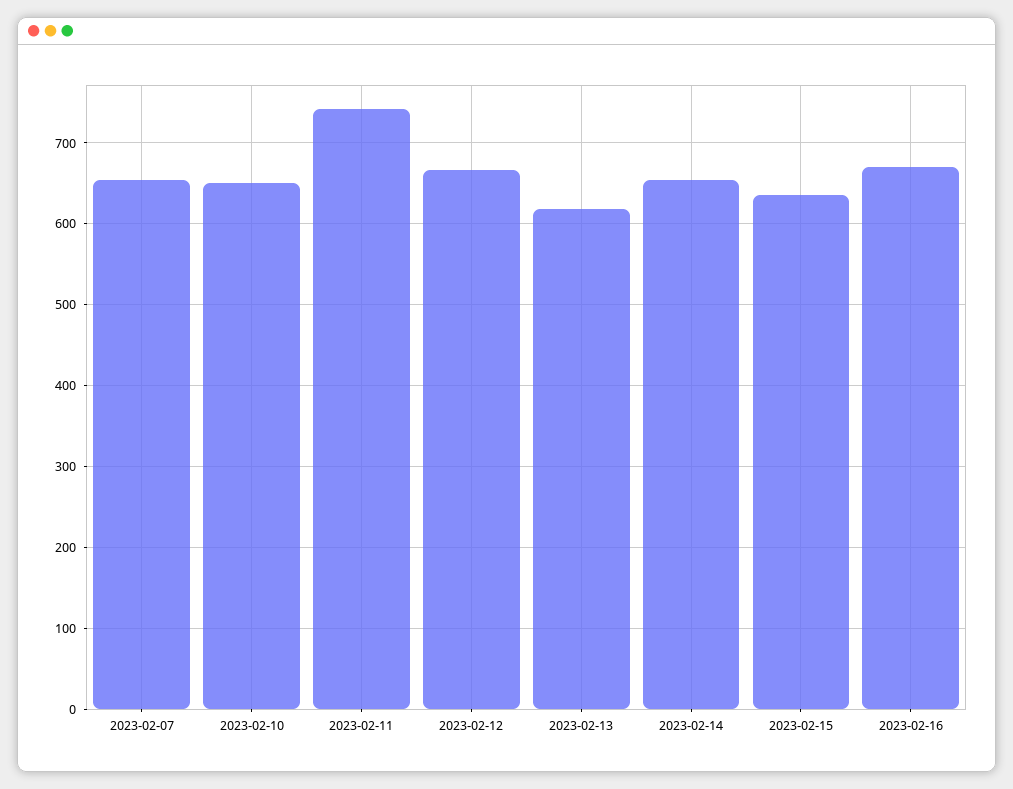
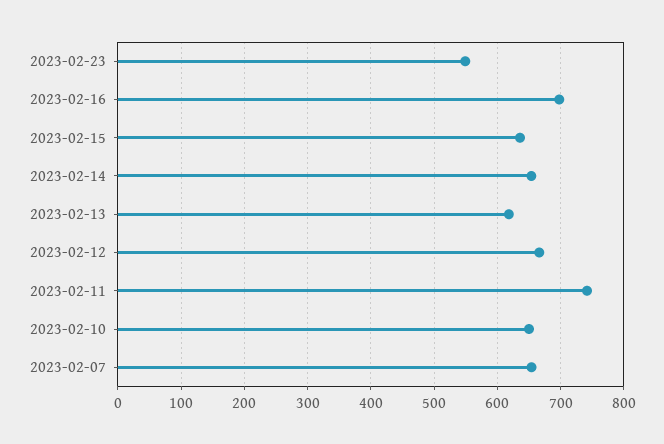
2023-02-16: 670 -> 700
2023-02-23: none -> 550

